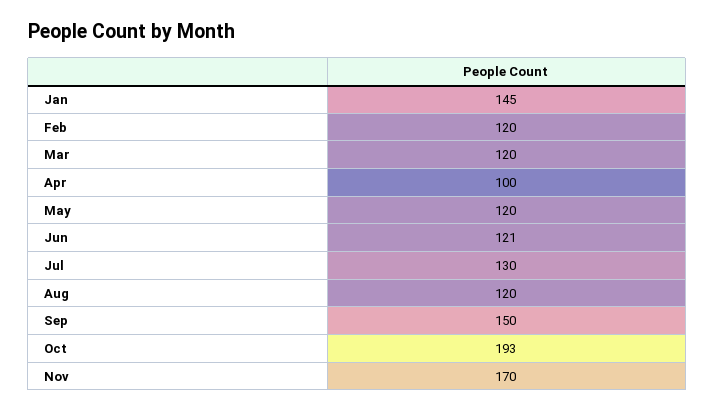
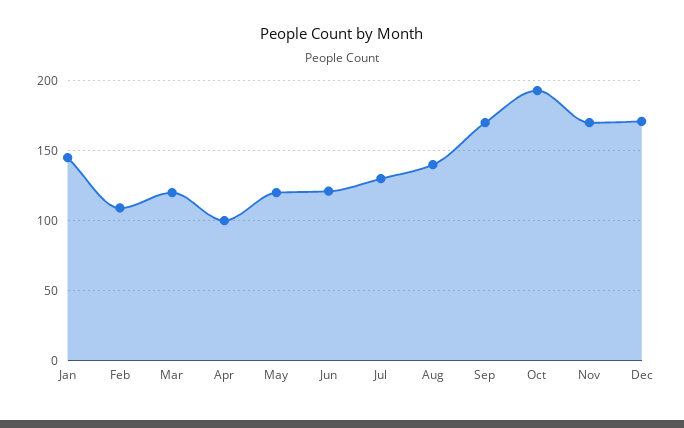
Feb: 120 -> 110
Aug: 120 -> 140
Sep: 150 -> 170
Dec: none -> 170

